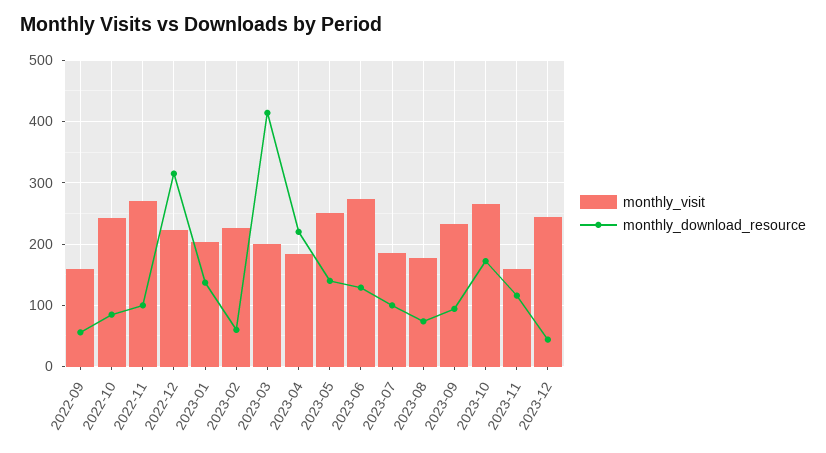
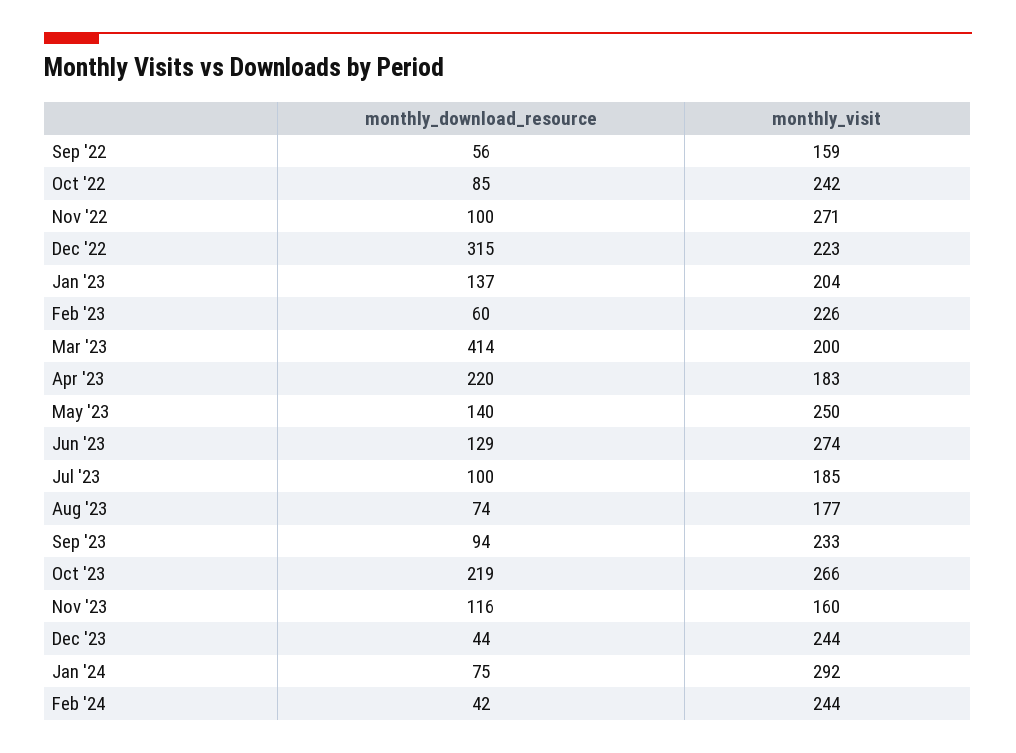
monthly_download_resource, 2023-10: 170 -> 219
monthly_download_resource, Jan '24: none -> 75
monthly_visit, Jan '24: none -> 292
monthly_download_resource, Feb '24: none -> 42
monthly_visit, Feb '24: none -> 244

